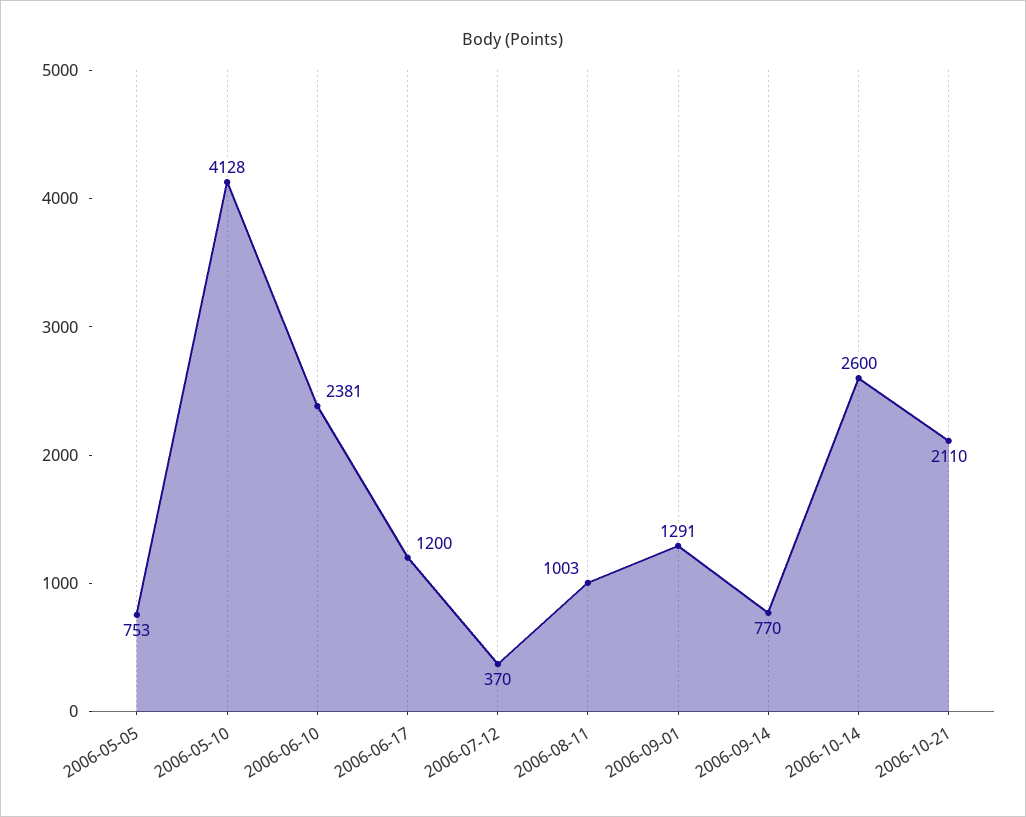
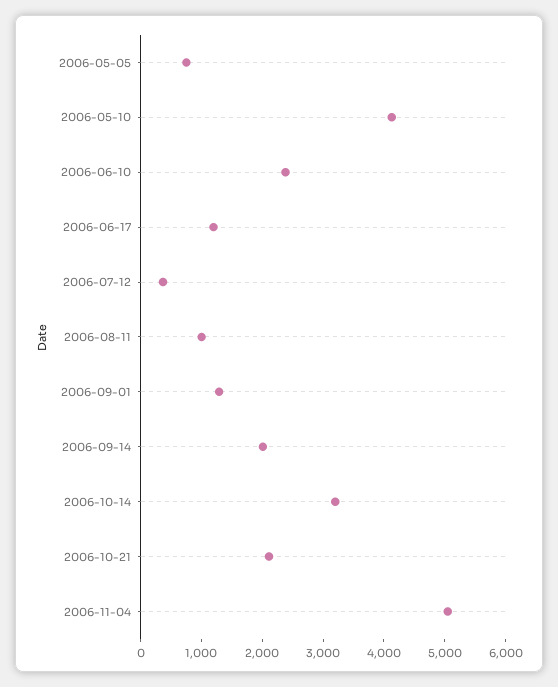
2006-09-14: 770 -> 2000
2006-10-14: 2600 -> 3200
2006-11-04: none -> 5000

